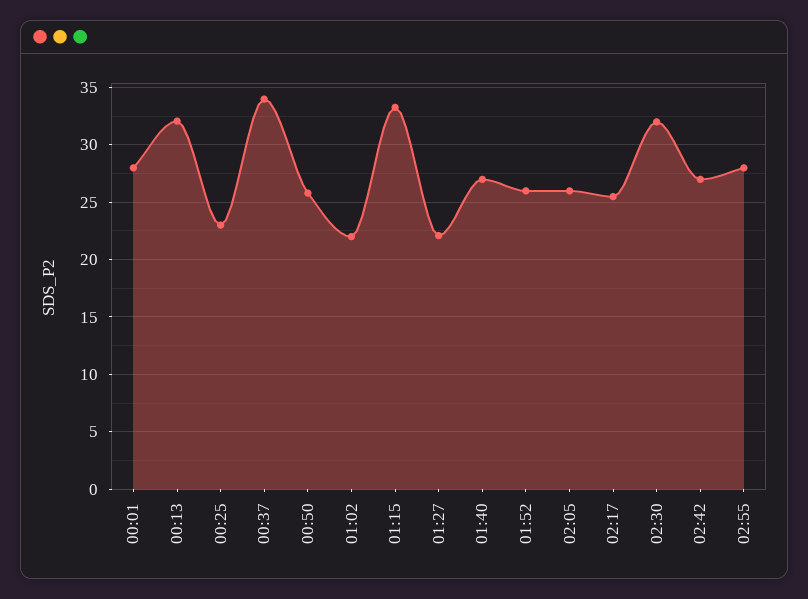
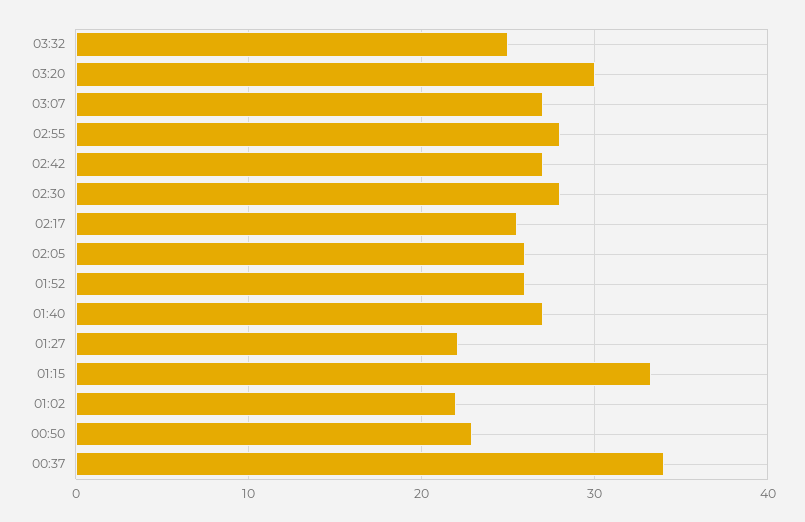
00:01: 28 -> none
00:13: 32 -> none
00:25: 23 -> none
00:50: 26 -> 23
02:30: 32 -> 28
03:32: none -> 25
03:20: none -> 30
03:07: none -> 27

